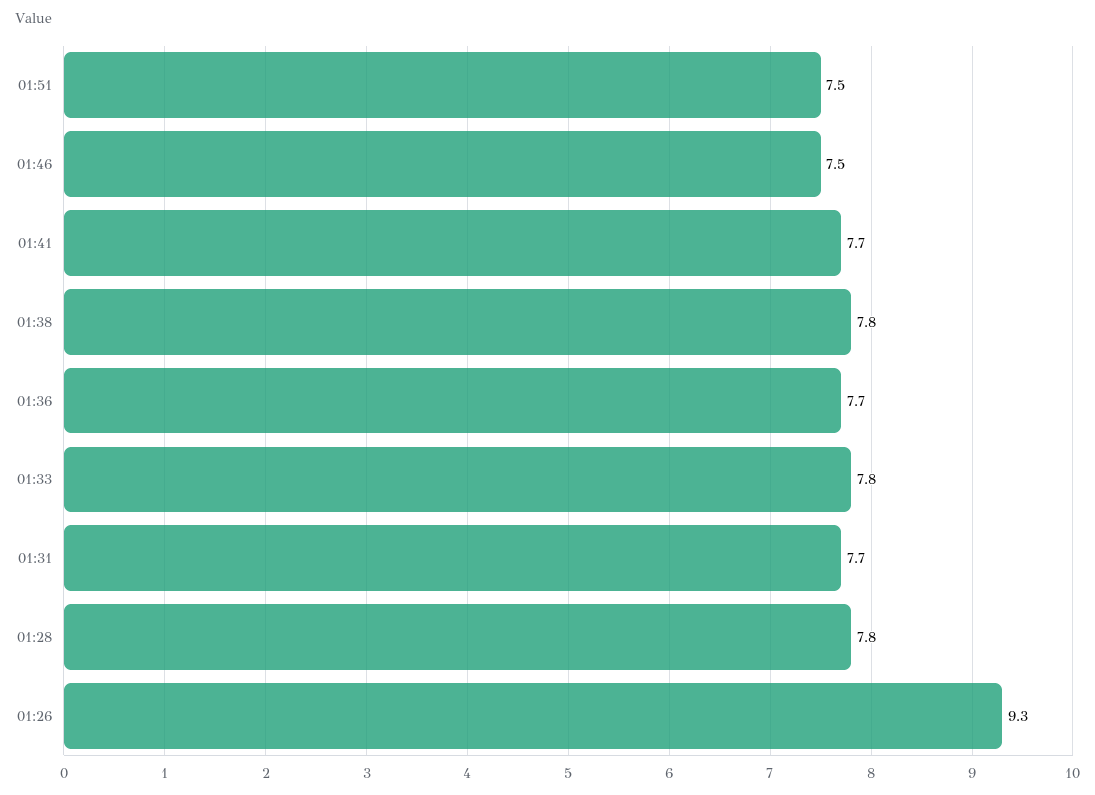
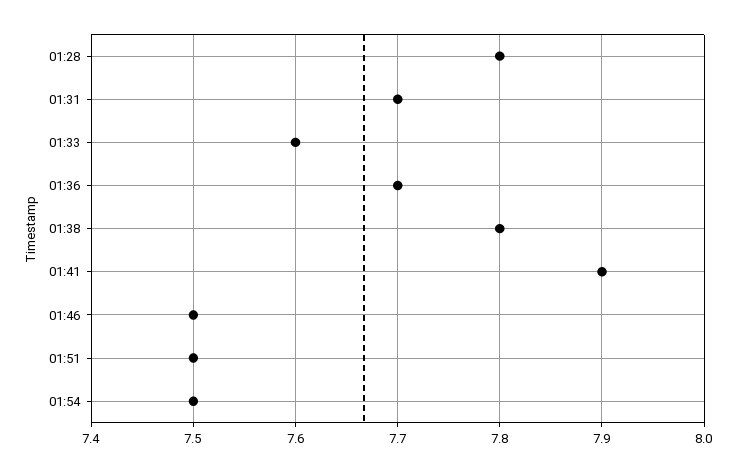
01:41: 7.7 -> 7.9
01:33: 7.8 -> 7.6
01:26: 9.3 -> none
01:54: none -> 7.5

